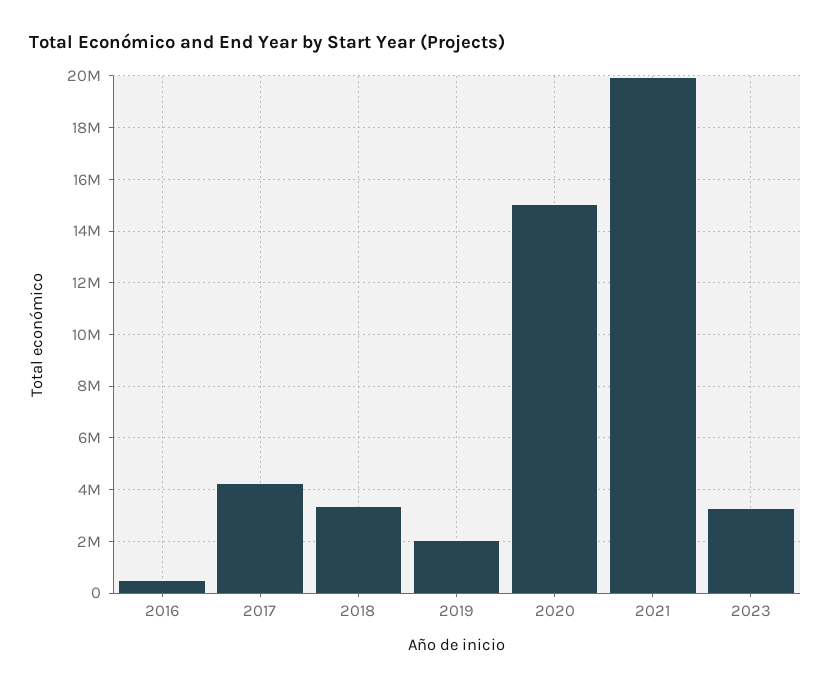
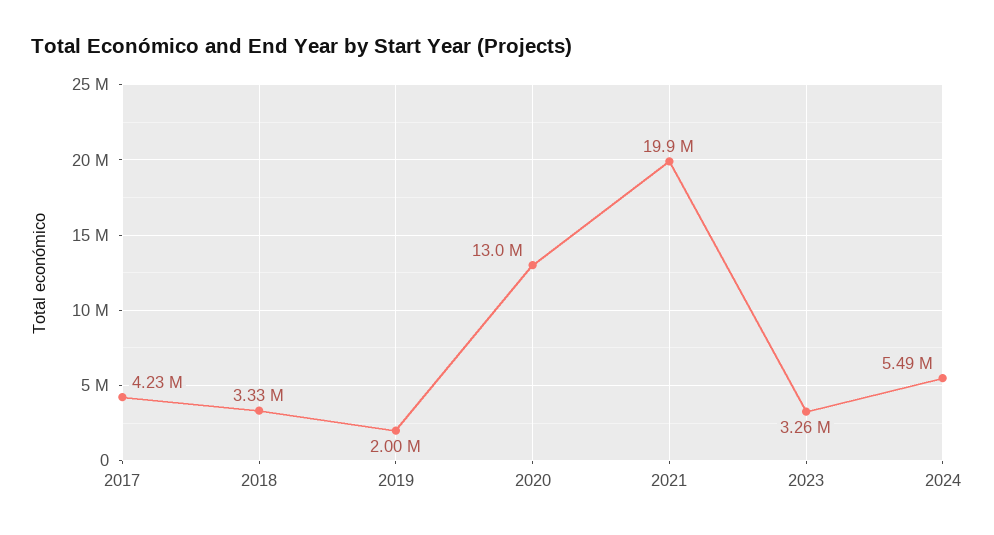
2016: 500000 -> none
2020: 15000000 -> 13000000
2024: none -> 5490000

